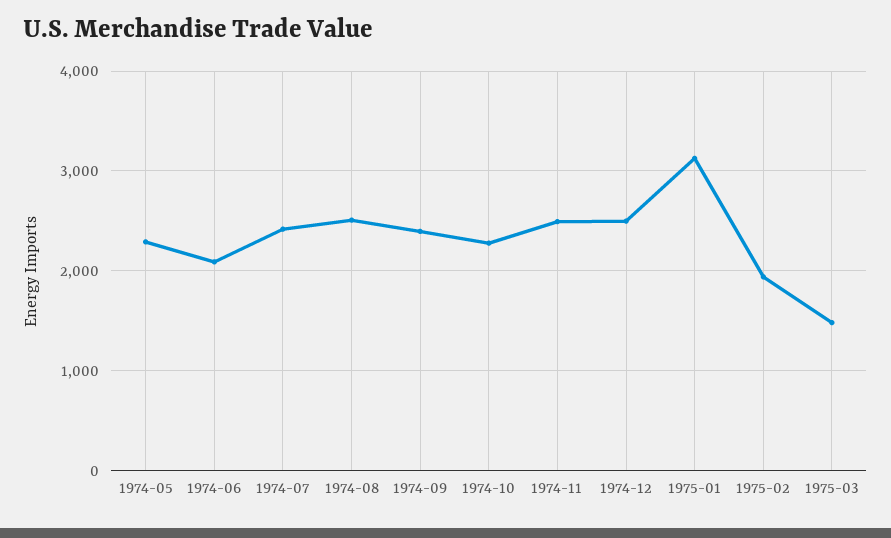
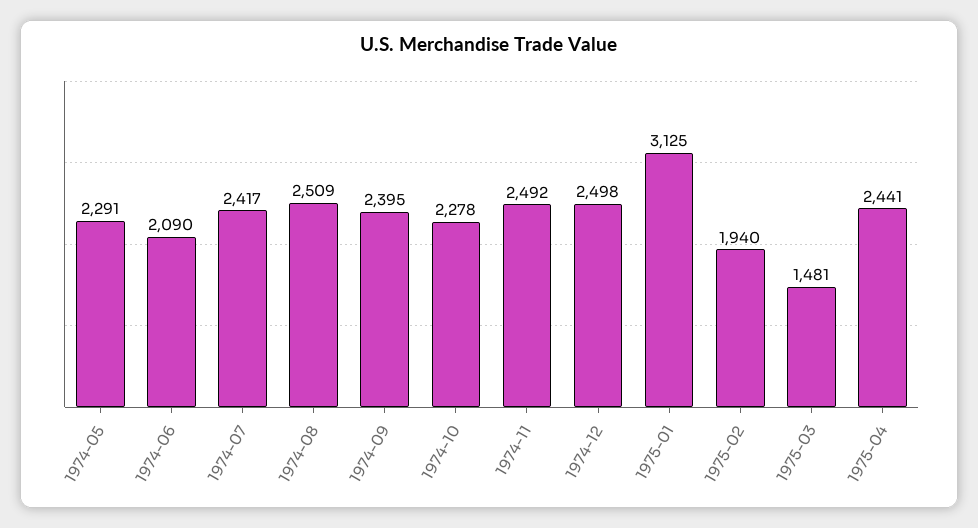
1975-04: none -> 2441

